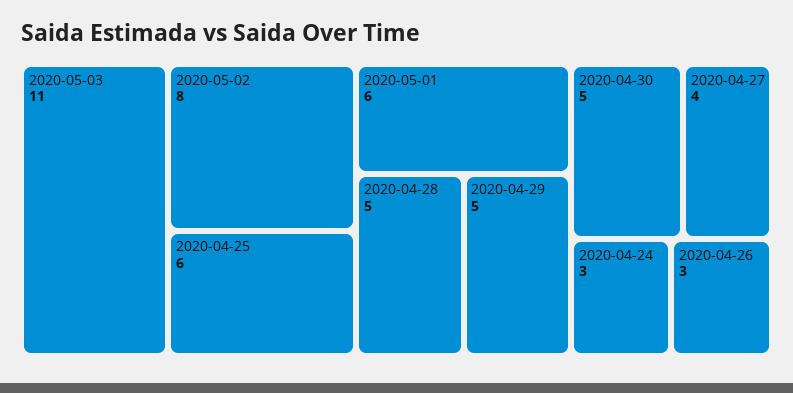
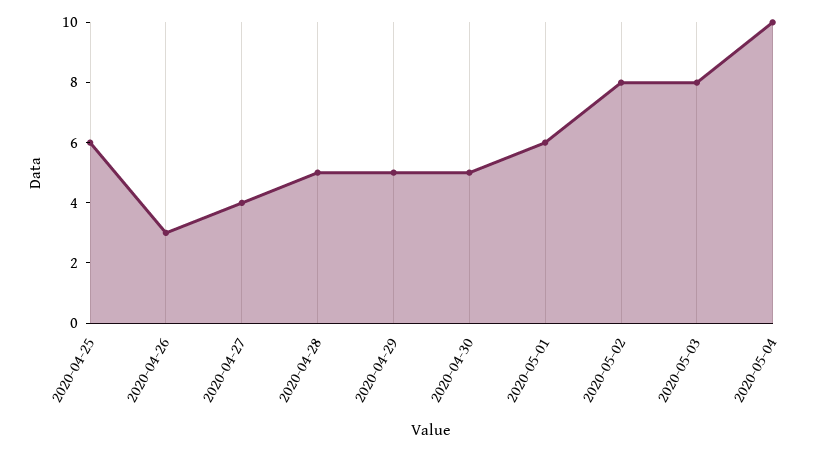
2020-05-03: 11 -> 8
2020-04-24: 3 -> none
2020-05-04: none -> 10

